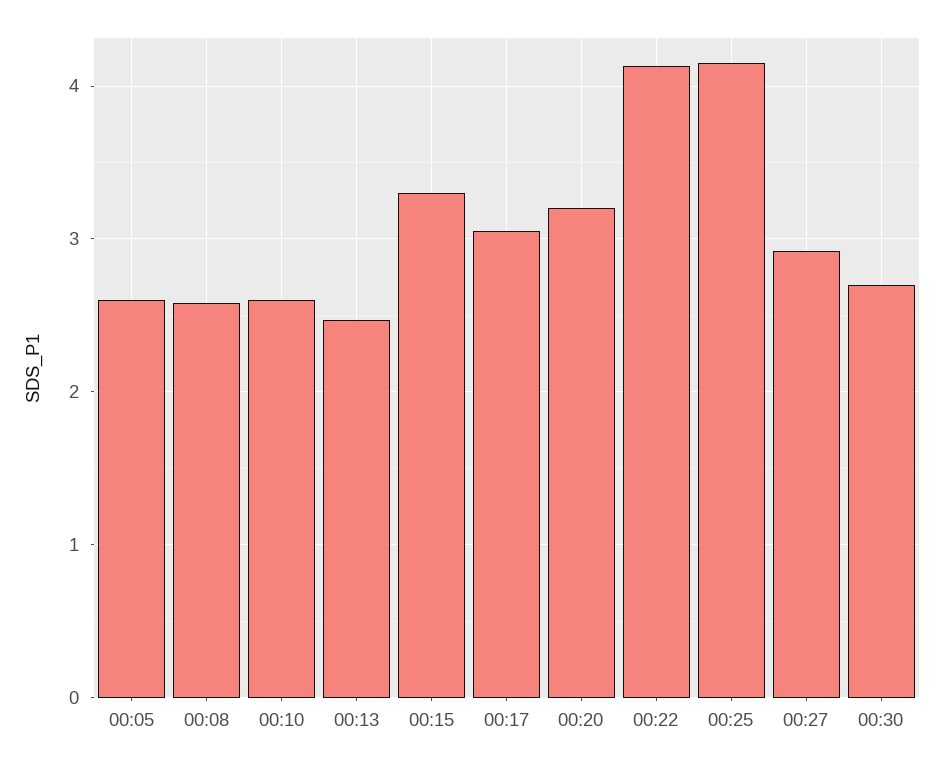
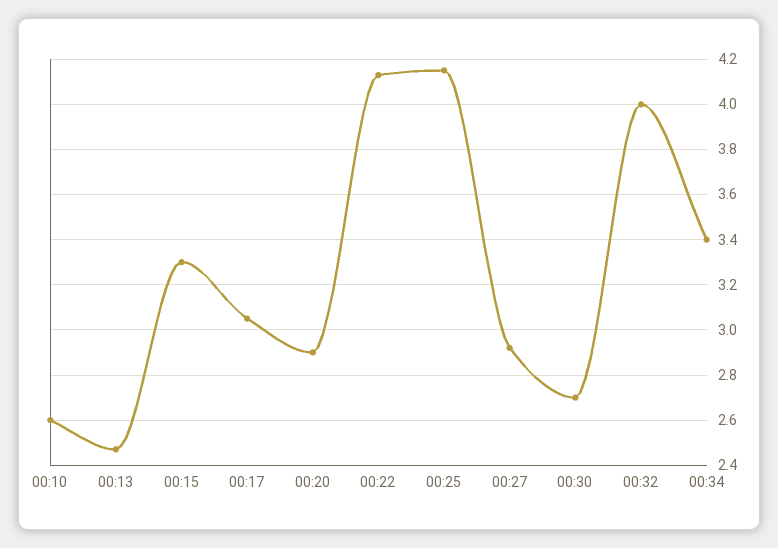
00:05: 2.6 -> none
00:08: 2.6 -> none
00:20: 3.2 -> 2.9
00:32: none -> 4
00:34: none -> 3.4

